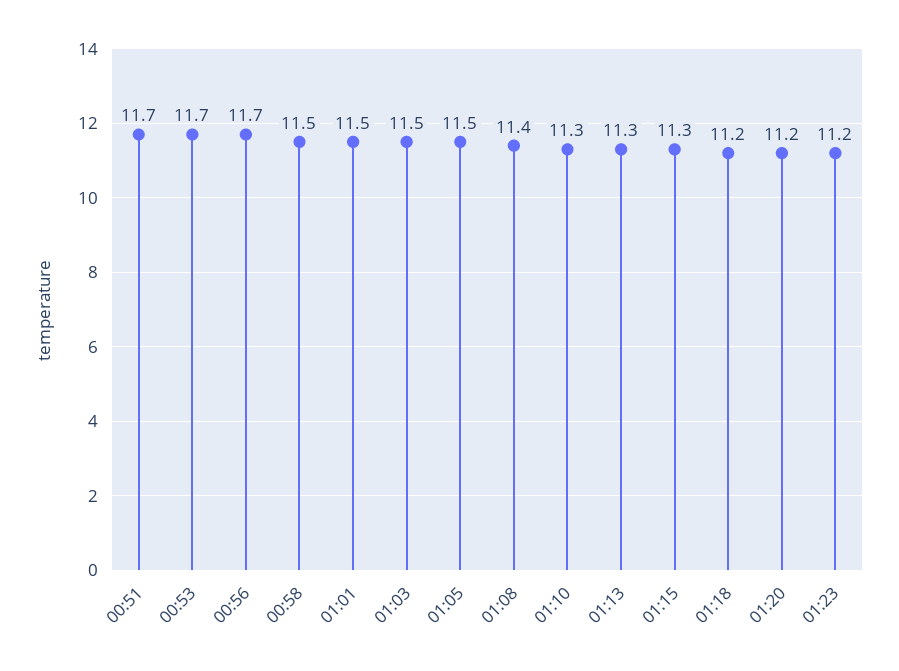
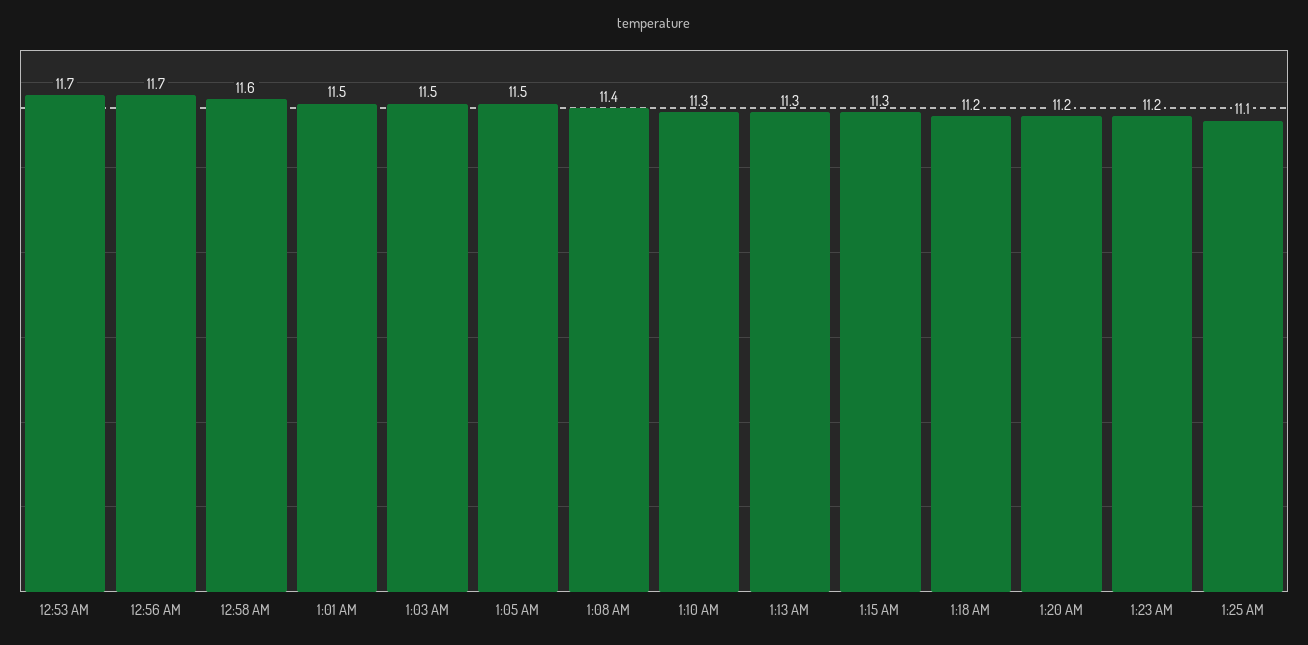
00:51: 11.7 -> none
00:58: 11.5 -> 11.6
1:25 AM: none -> 11.1

